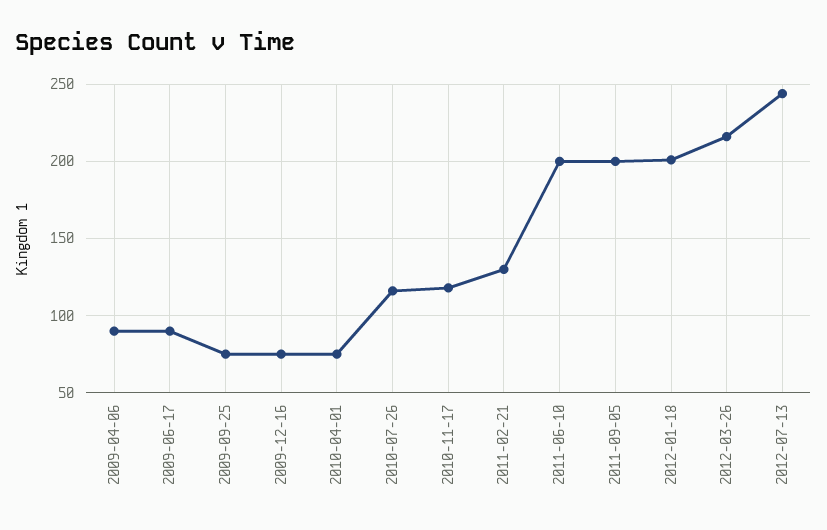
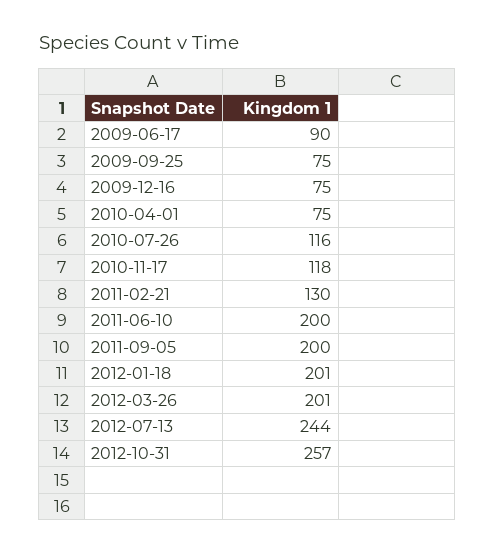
2009-04-06: 90 -> none
2012-03-26: 215 -> 201
2012-10-31: none -> 257

